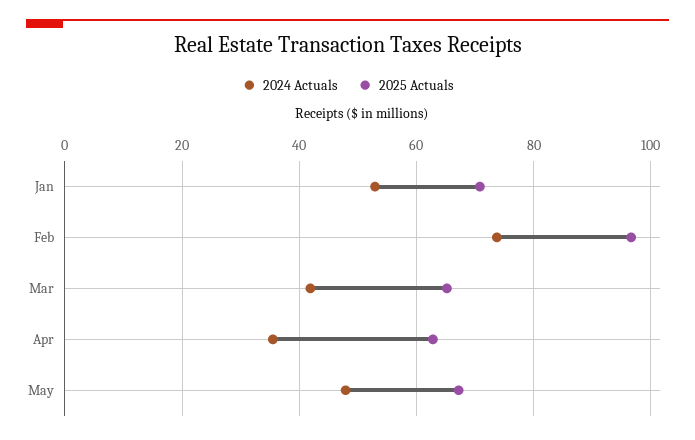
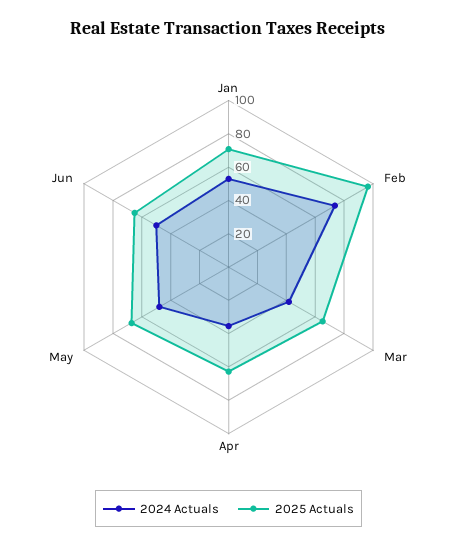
2024 Actuals, Jun: none -> 50
2025 Actuals, Jun: none -> 65

